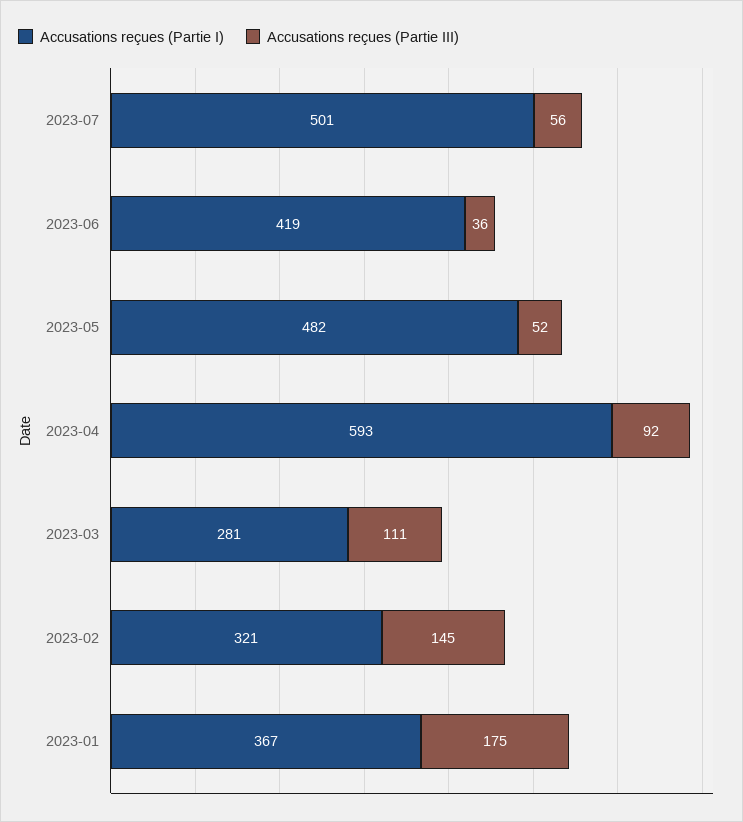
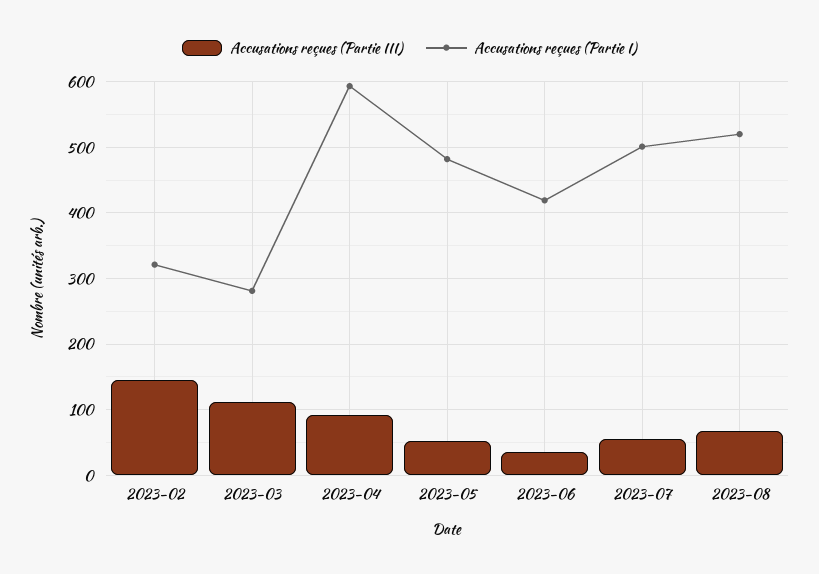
Accusations reçues (Partie I), 2023-01: 367 -> none
Accusations reçues (Partie III), 2023-01: 175 -> none
Accusations reçues (Partie III), 2023-08: none -> 70
Accusations reçues (Partie I), 2023-08: none -> 520

